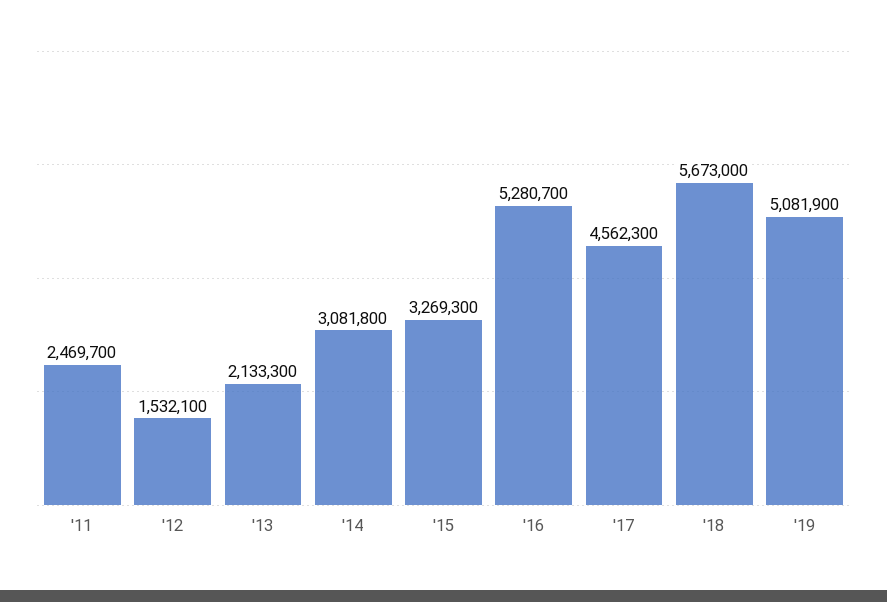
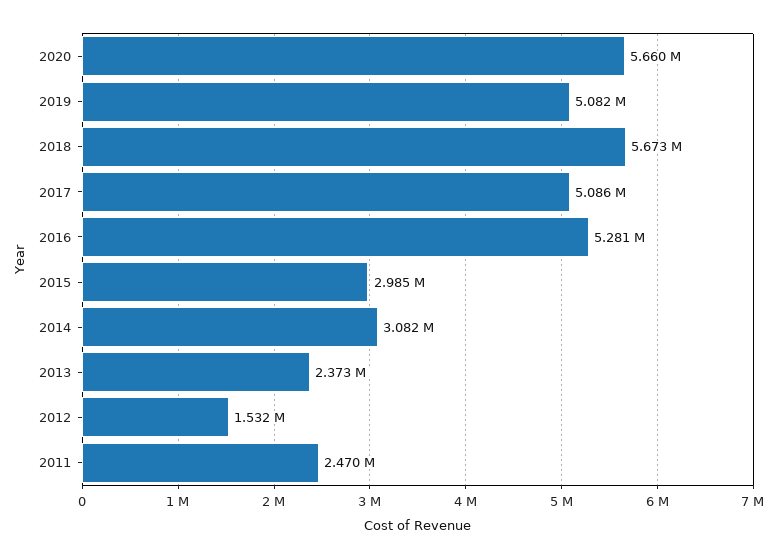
'13: 2133300 -> 2373000
'15: 3269300 -> 2985000
'17: 4562300 -> 5086000
2020: none -> 5660000

